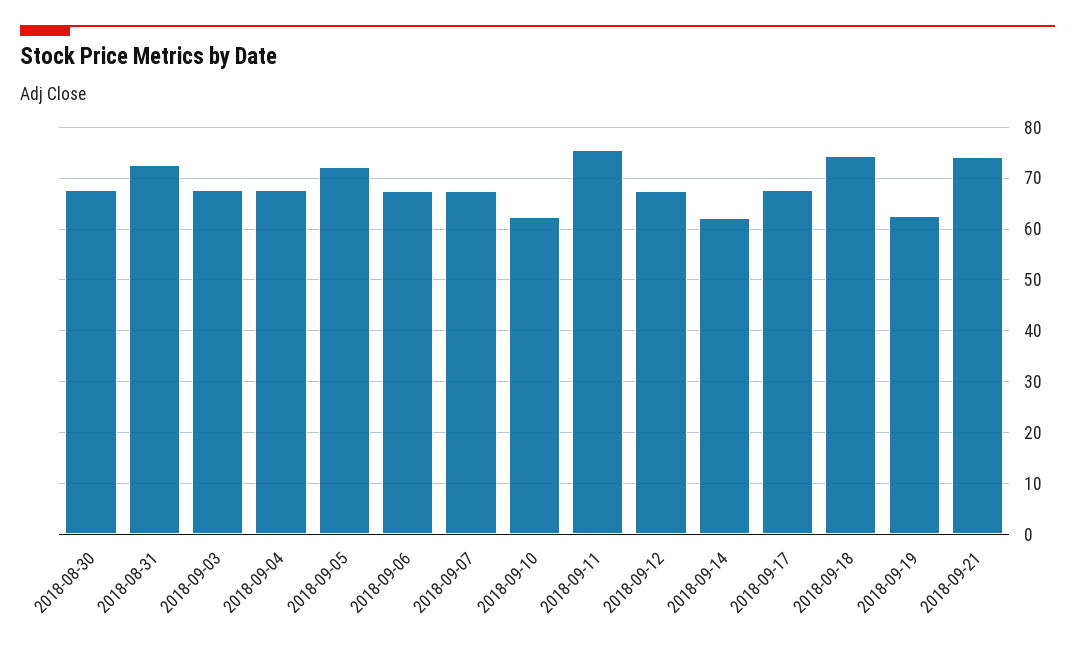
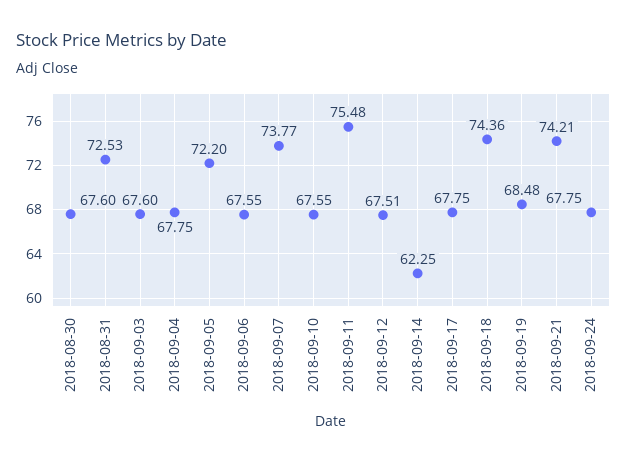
2018-09-07: 68 -> 73.77
2018-09-10: 62 -> 67.55
2018-09-19: 62 -> 68.48
2018-09-24: none -> 67.75

